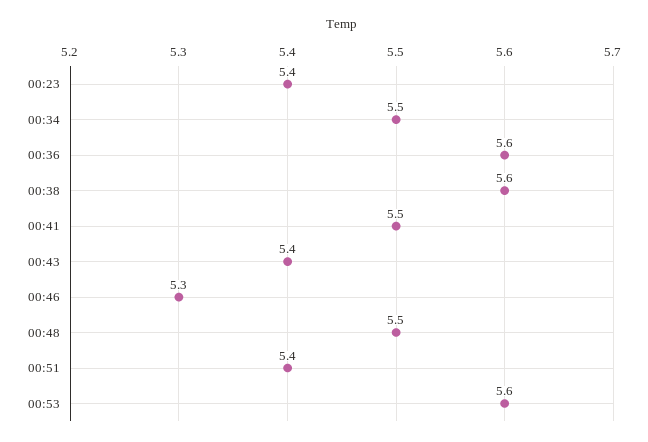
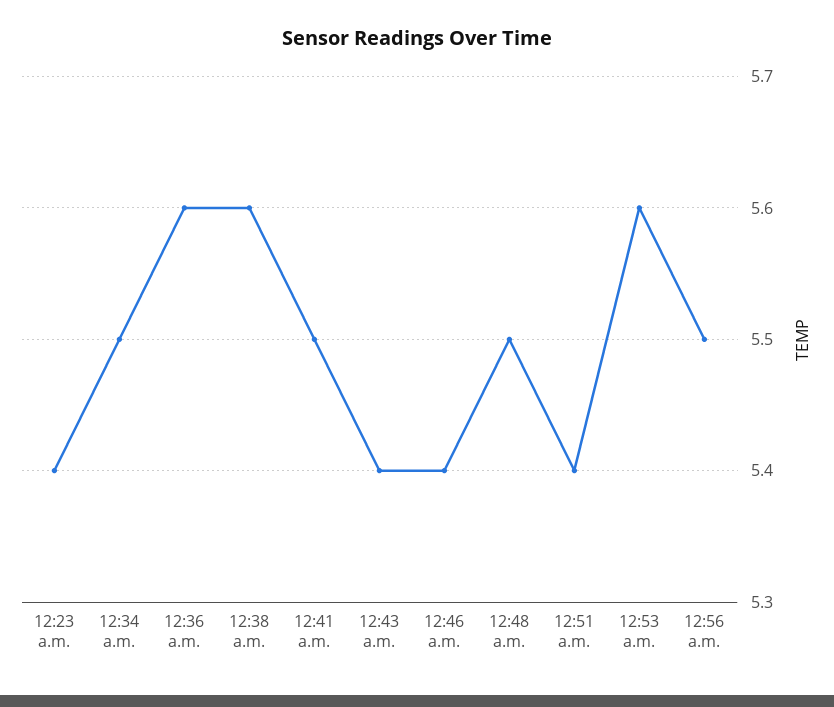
00:46: 5.3 -> 5.4
12:56 a.m.: none -> 5.5

